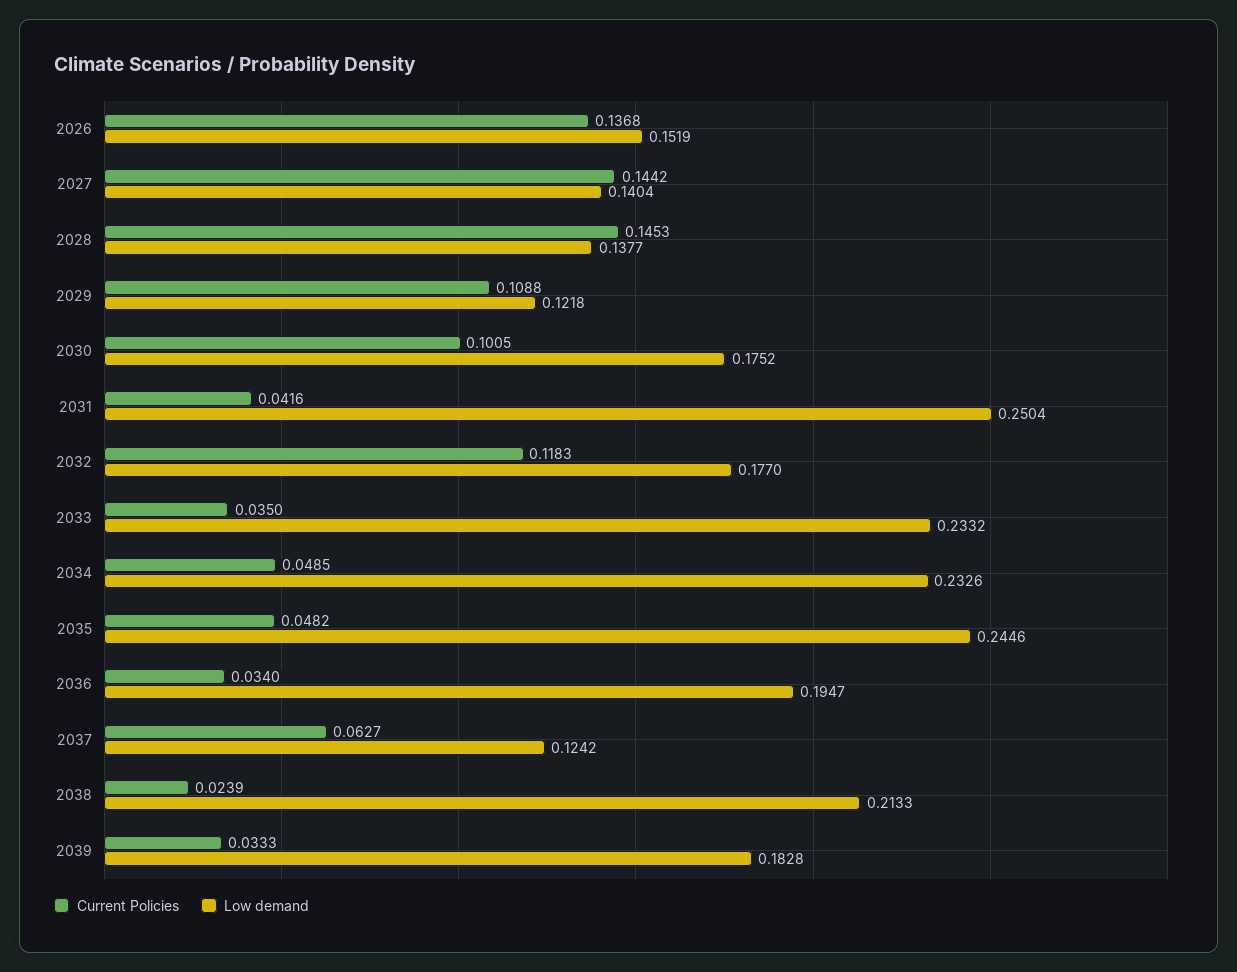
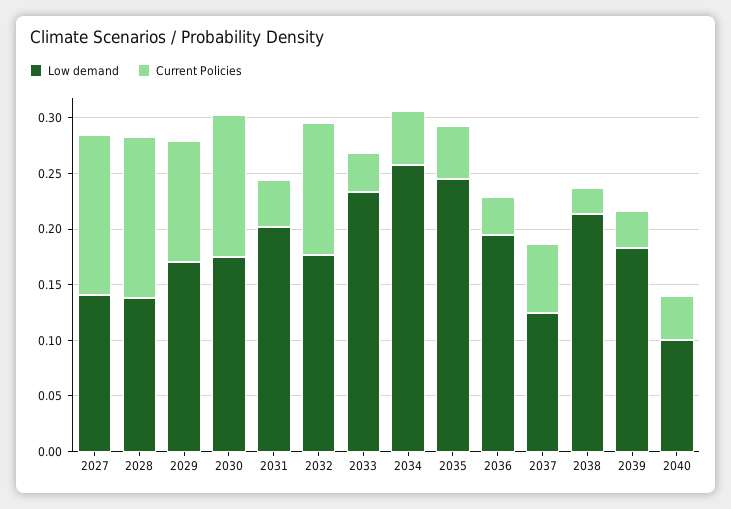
Current Policies, 2026: 0.1368 -> none
Low demand, 2026: 0.1519 -> none
Low demand, 2029: 0.1218 -> 0.17
Current Policies, 2030: 0.1005 -> 0.13
Low demand, 2031: 0.2504 -> 0.2
Low demand, 2034: 0.2326 -> 0.26
Low demand, 2040: none -> 0.1
Current Policies, 2040: none -> 0.04

